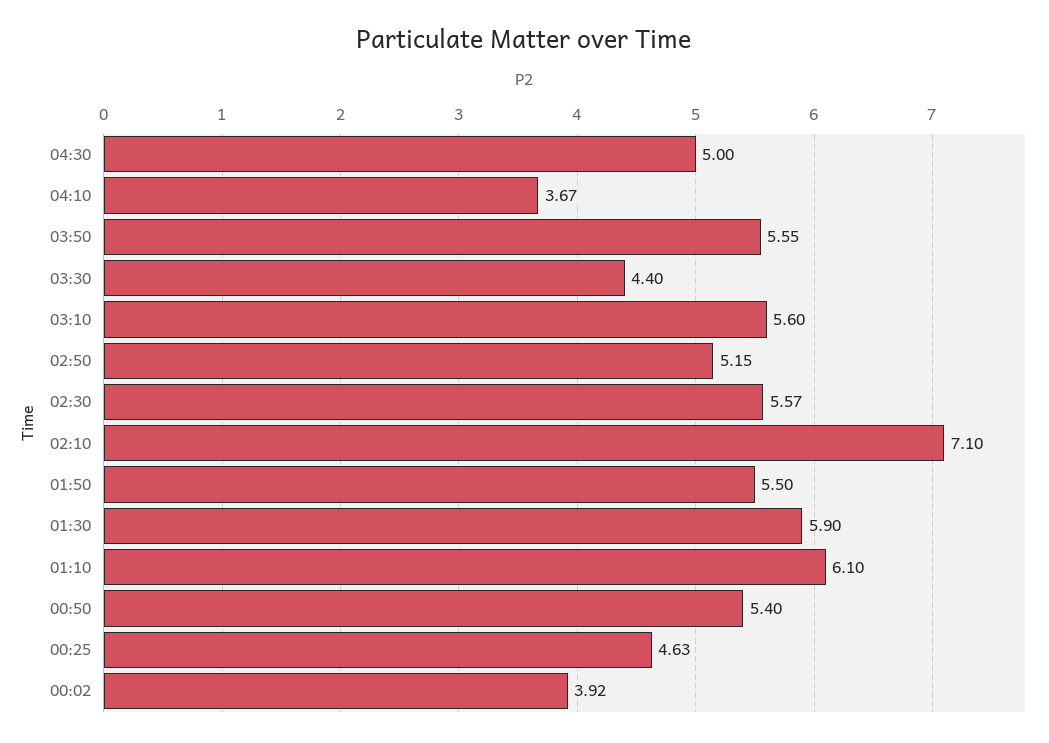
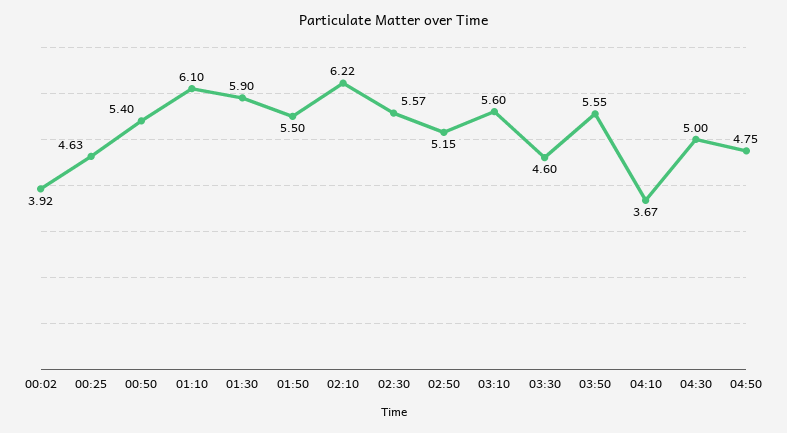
03:30: 4.4 -> 4.6
02:10: 7.1 -> 6.22
04:50: none -> 4.75

